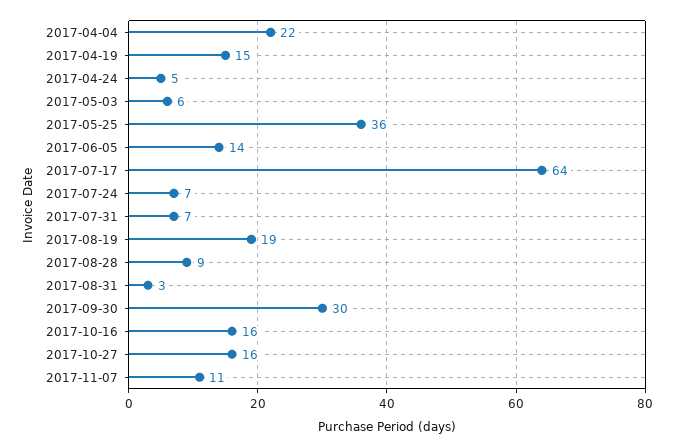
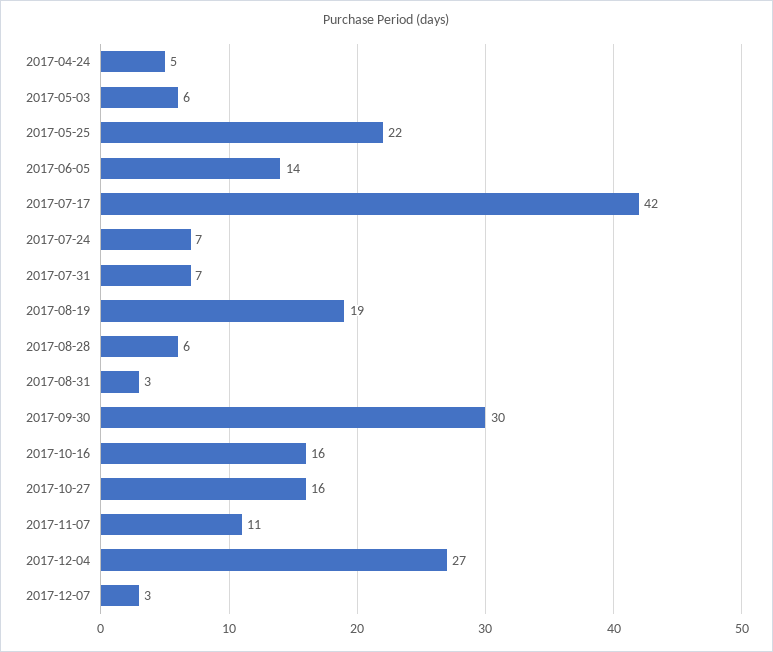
2017-04-04: 22 -> none
2017-04-19: 15 -> none
2017-05-25: 36 -> 22
2017-07-17: 64 -> 42
2017-08-28: 9 -> 6
2017-12-04: none -> 27
2017-12-07: none -> 3

